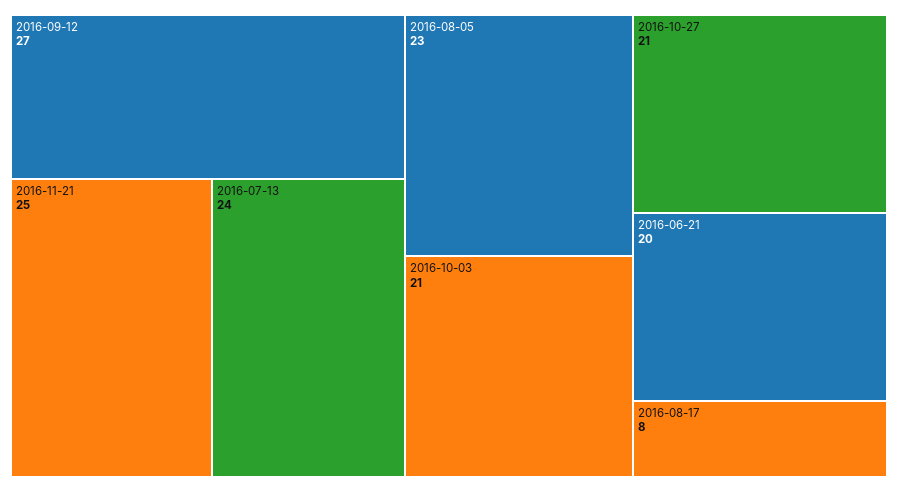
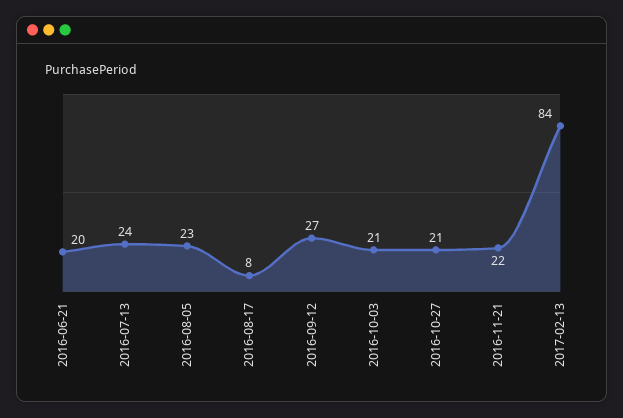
2016-11-21: 25 -> 22
2017-02-13: none -> 84

